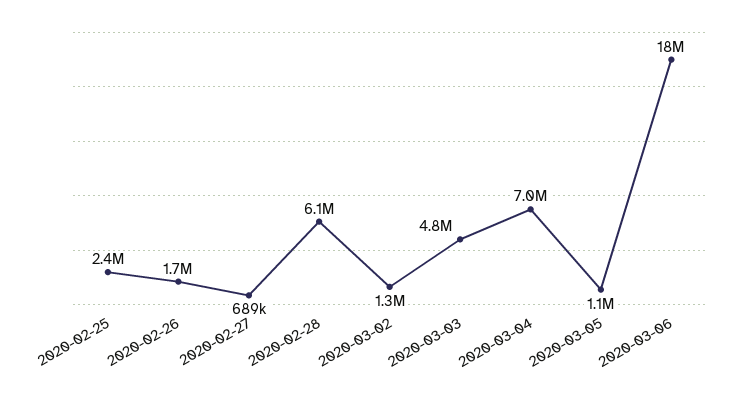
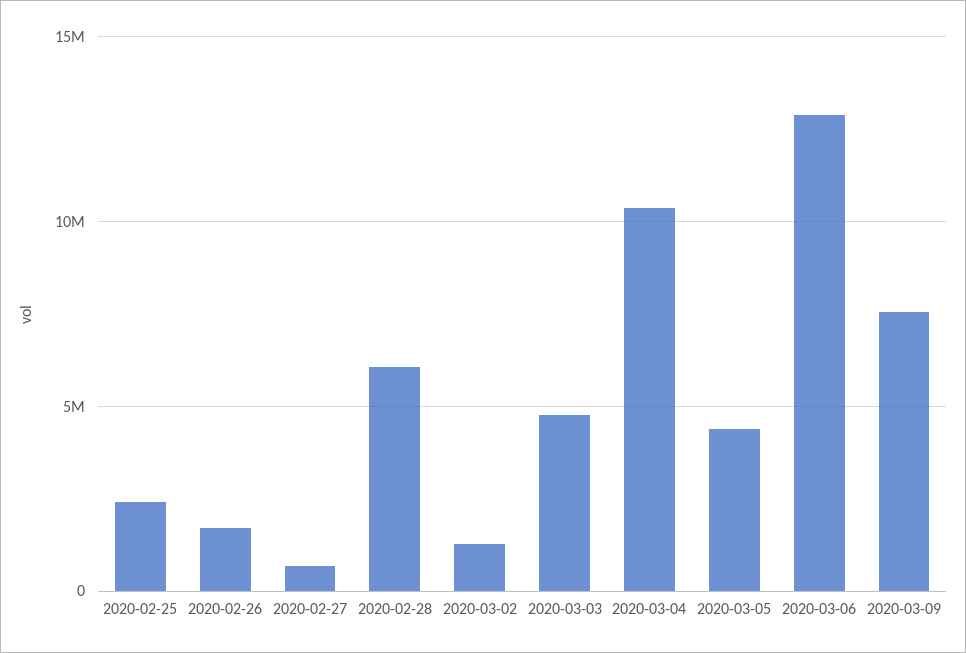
2020-03-04: 7000000 -> 10500000
2020-03-05: 1100000 -> 4500000
2020-03-06: 18000000 -> 13000000
2020-03-09: none -> 7500000

